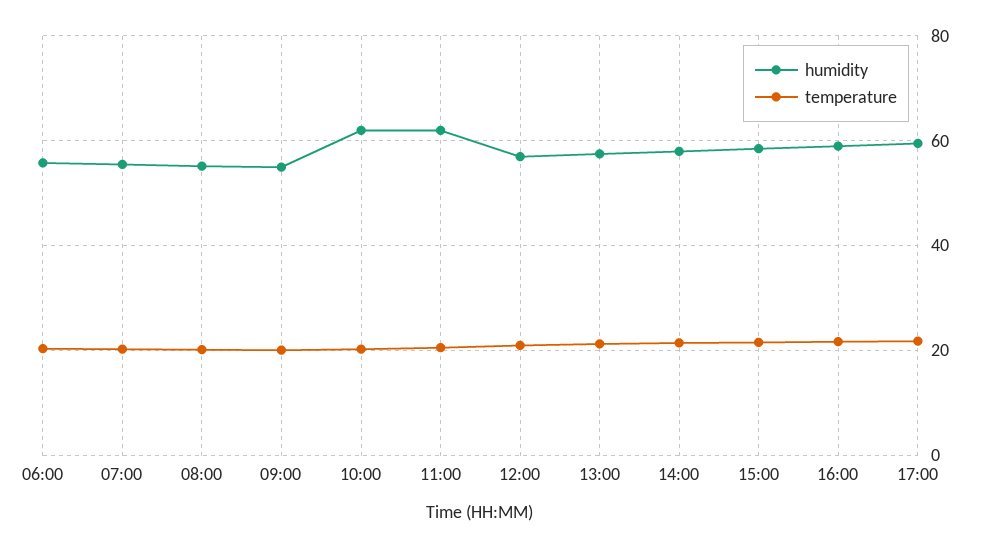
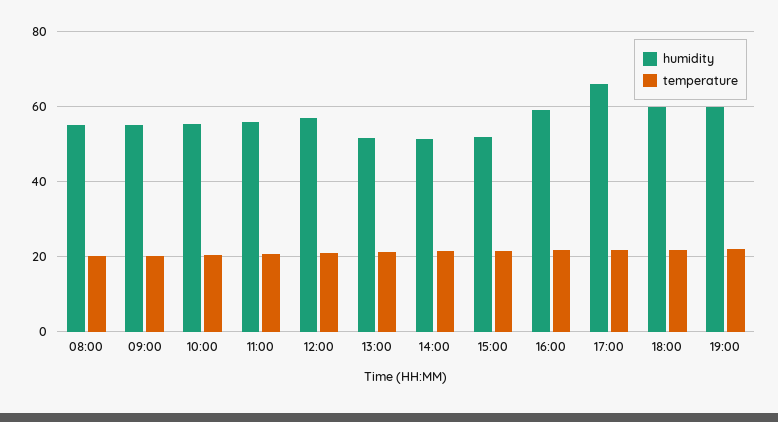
humidity, 06:00: 56 -> none
temperature, 06:00: 20 -> none
humidity, 07:00: 56 -> none
temperature, 07:00: 20 -> none
humidity, 10:00: 62 -> 56
humidity, 11:00: 62 -> 56
humidity, 13:00: 58 -> 52
humidity, 14:00: 58 -> 52
humidity, 15:00: 58 -> 52
humidity, 17:00: 60 -> 66
humidity, 18:00: none -> 60
temperature, 18:00: none -> 22
humidity, 19:00: none -> 60
temperature, 19:00: none -> 22

